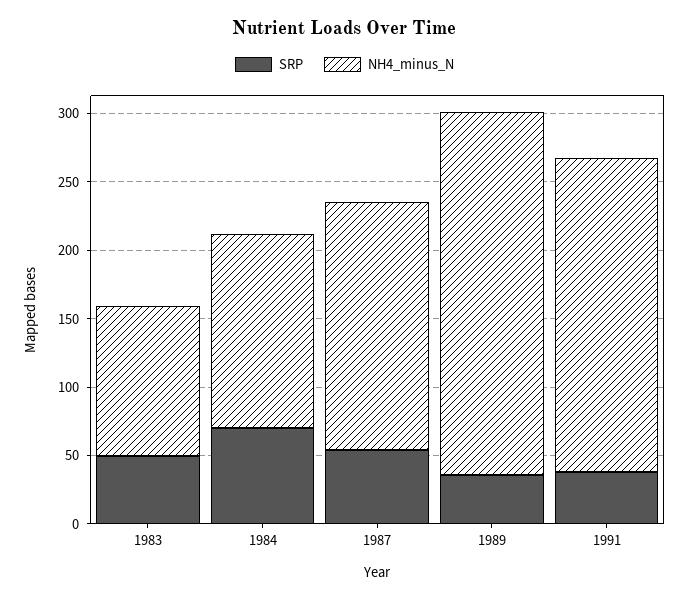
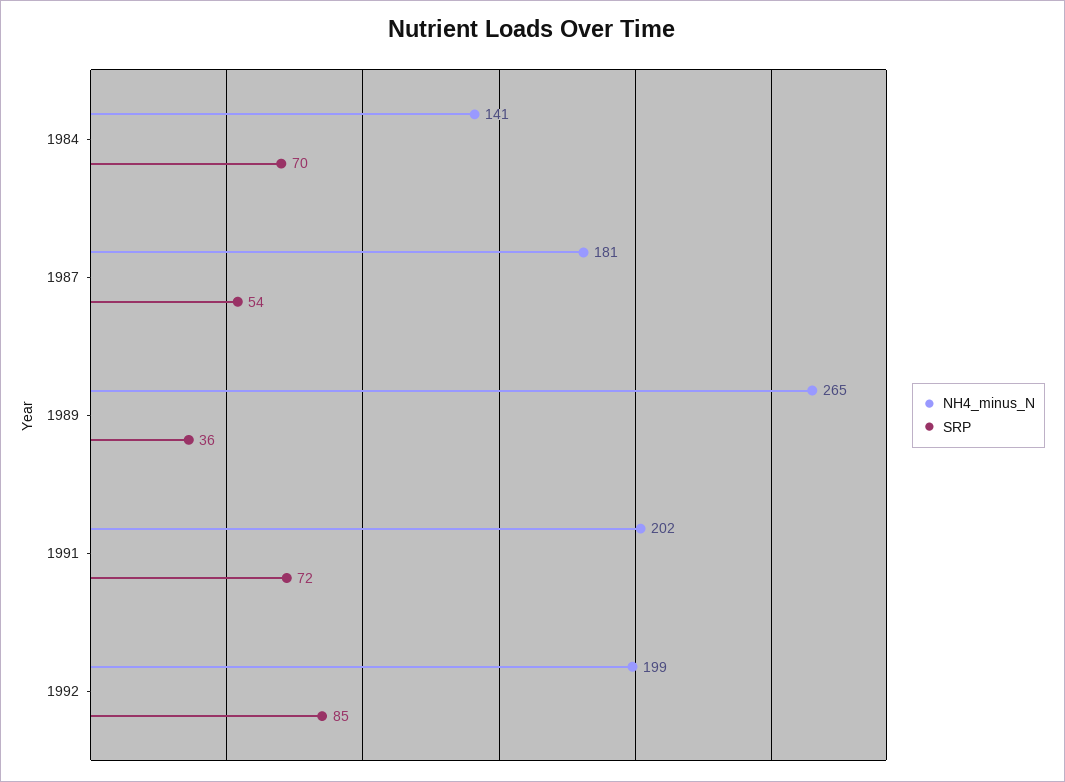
SRP, 1983: 50 -> none
NH4_minus_N, 1983: 110 -> none
SRP, 1991: 40 -> 72
NH4_minus_N, 1991: 230 -> 202
NH4_minus_N, 1992: none -> 199
SRP, 1992: none -> 85

